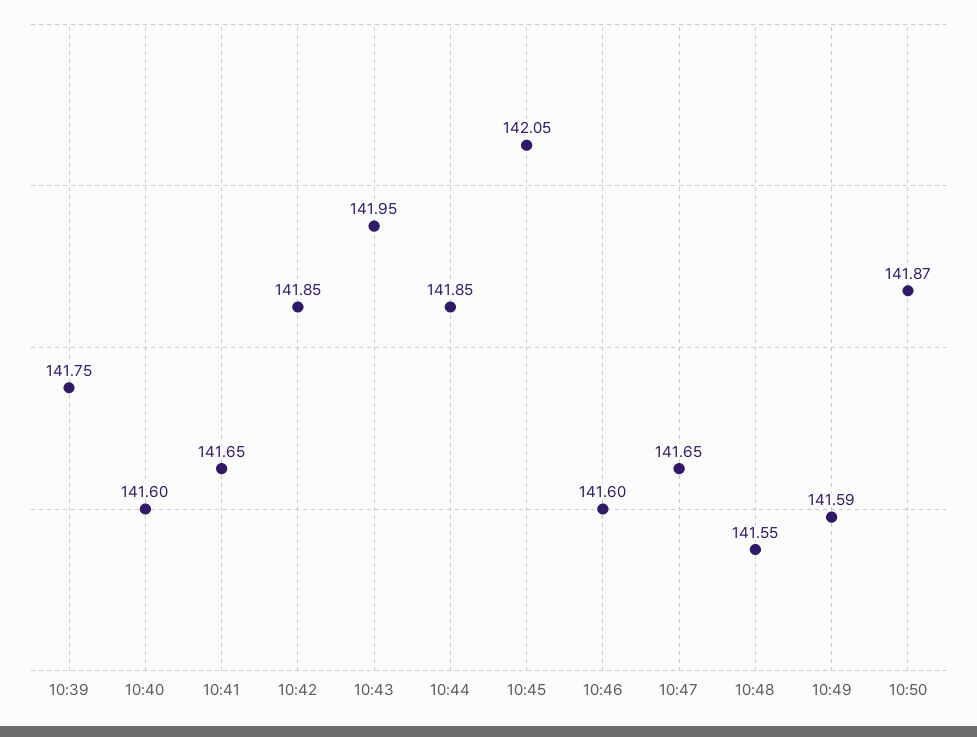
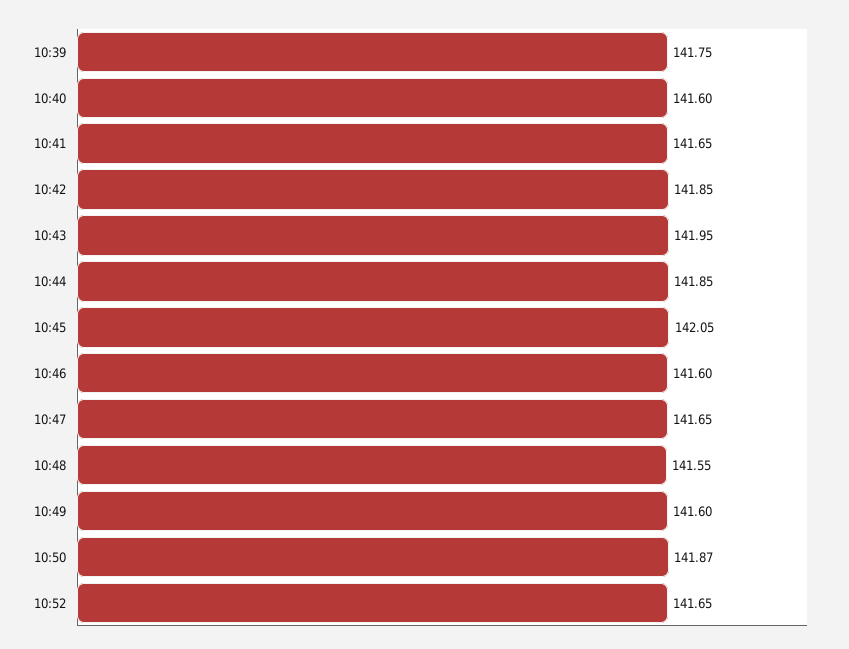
10:49: 141.59 -> 141.6
10:52: none -> 141.65

